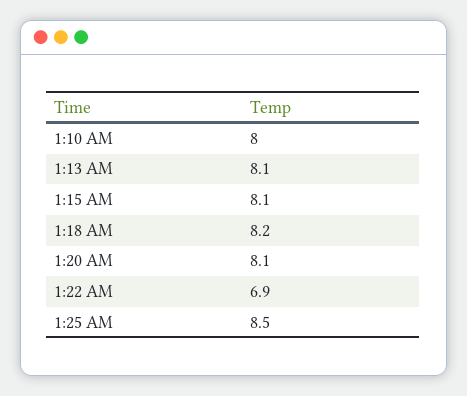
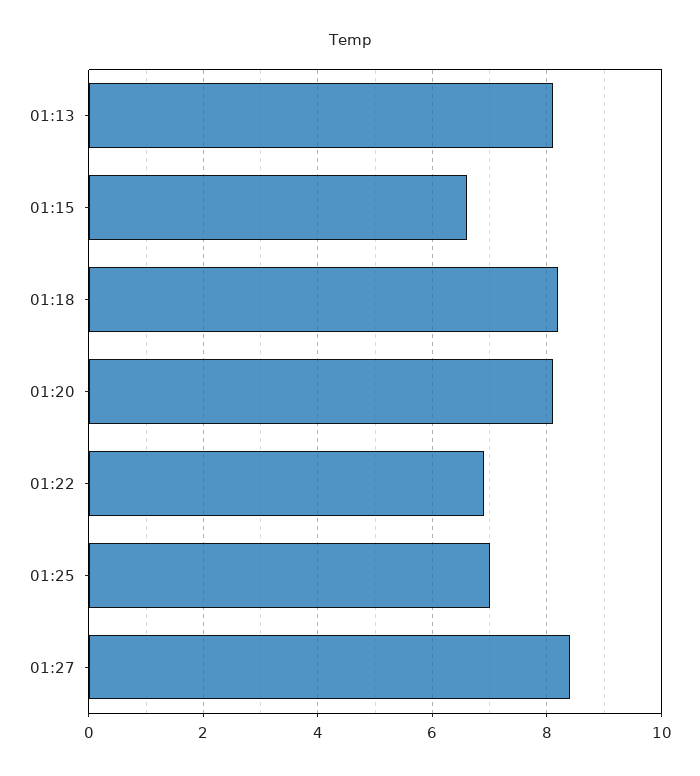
1:10 AM: 8 -> none
1:15 AM: 8.1 -> 6.5
1:25 AM: 8.5 -> 7
01:27: none -> 8.5

